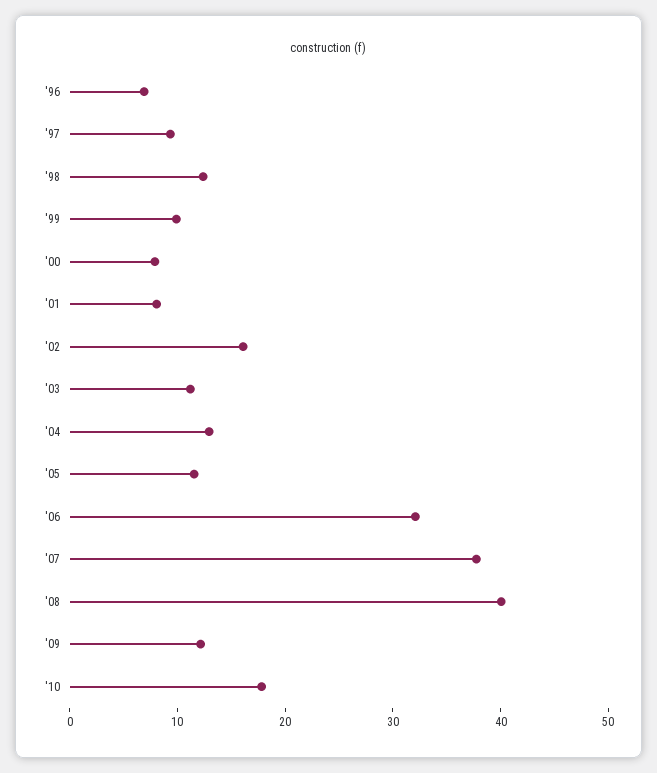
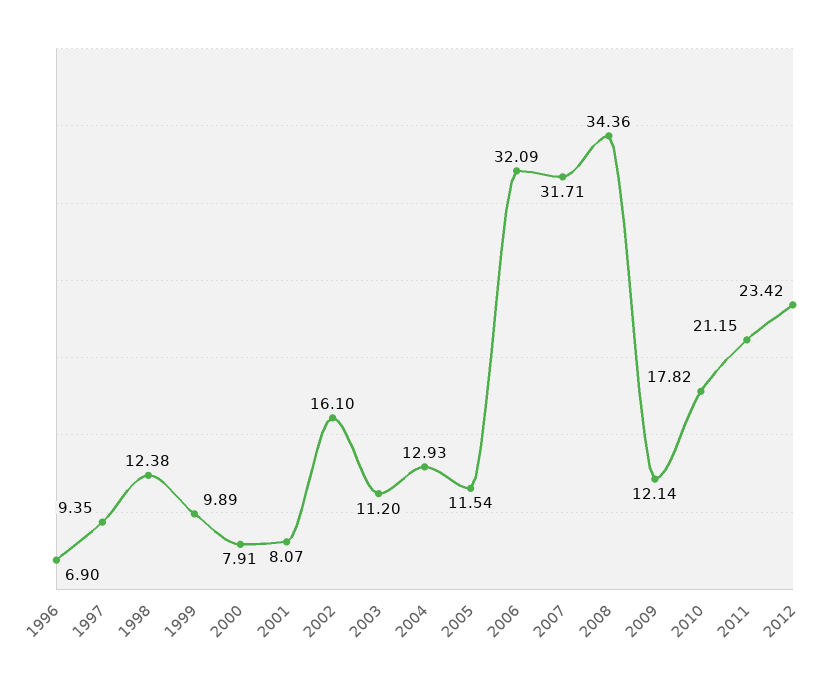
'07: 38 -> 31.71
'08: 40 -> 34.36
2011: none -> 21.15
2012: none -> 23.42

